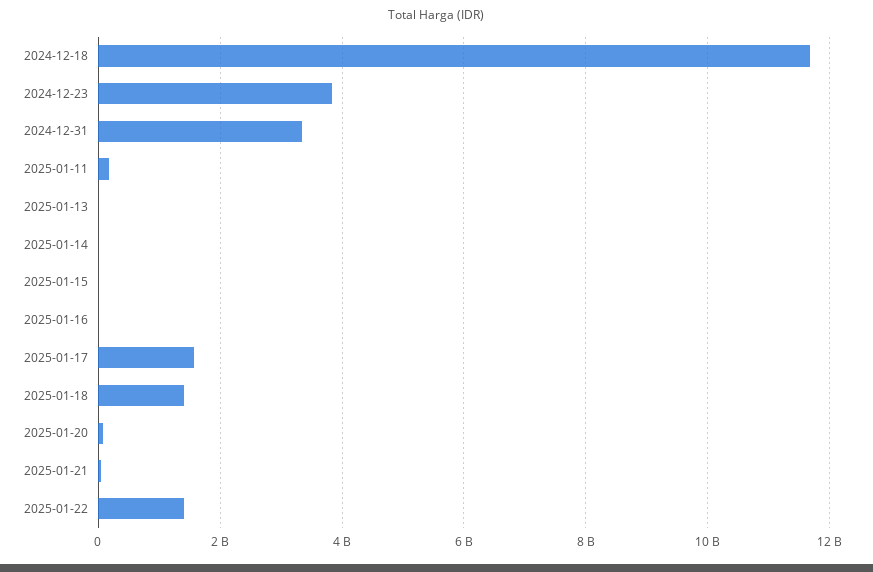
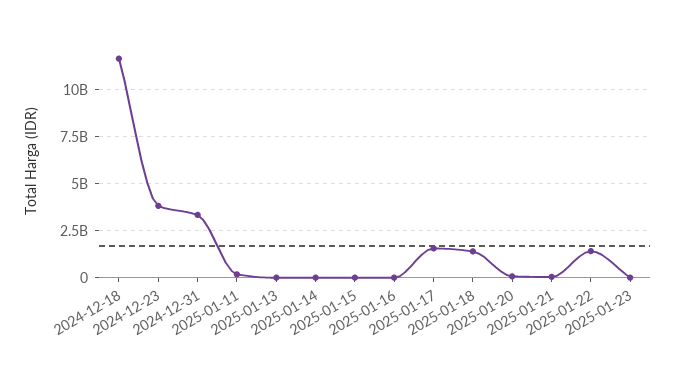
2025-01-23: none -> 0

